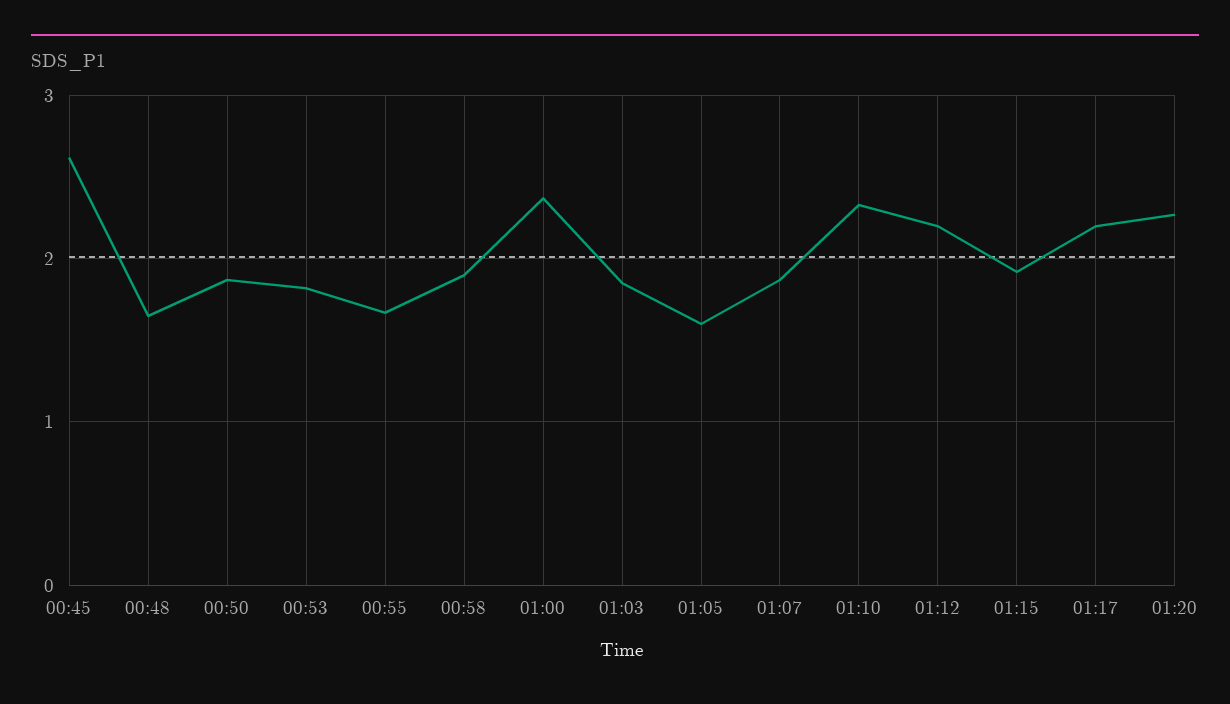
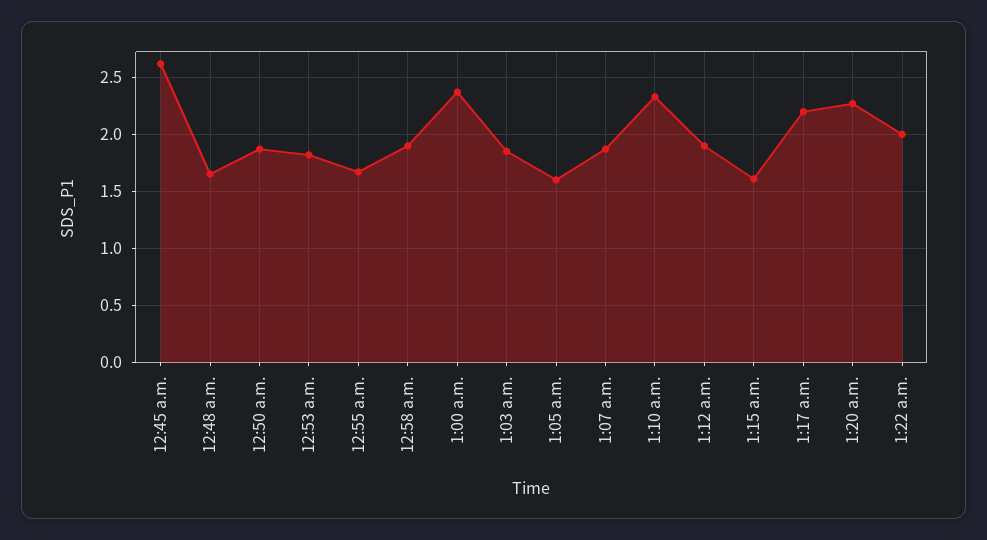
01:12: 2.2 -> 1.9
01:15: 1.9 -> 1.6
1:22 a.m.: none -> 2

